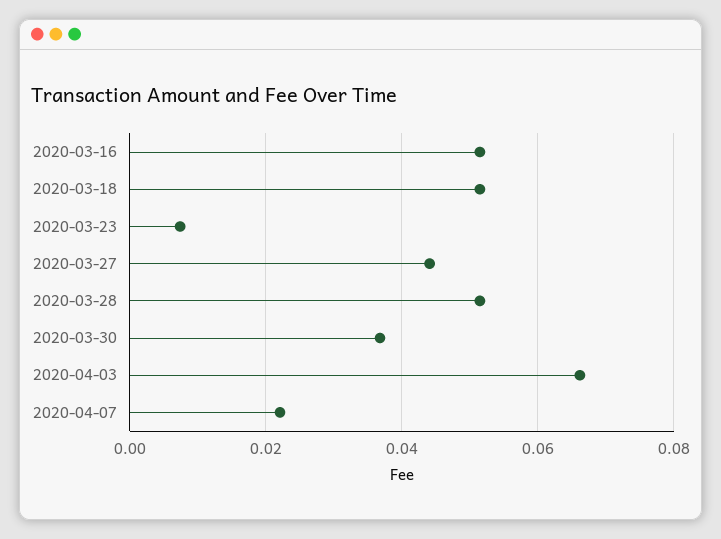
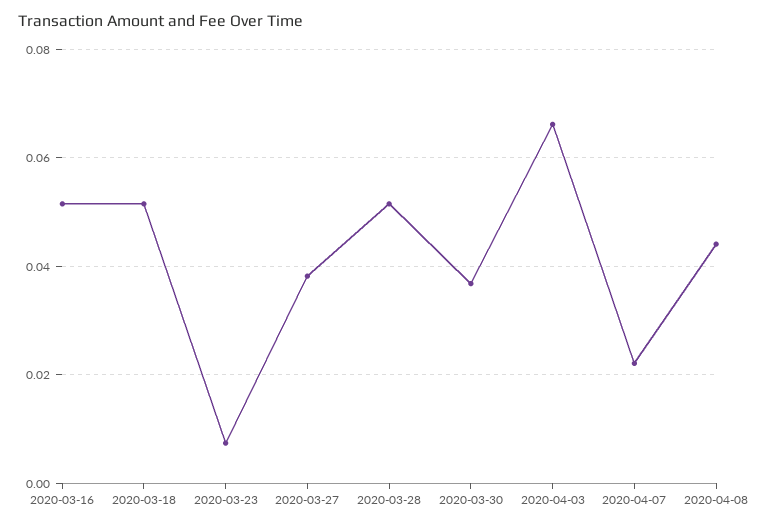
2020-03-27: 0.044 -> 0.038
2020-04-08: none -> 0.044

